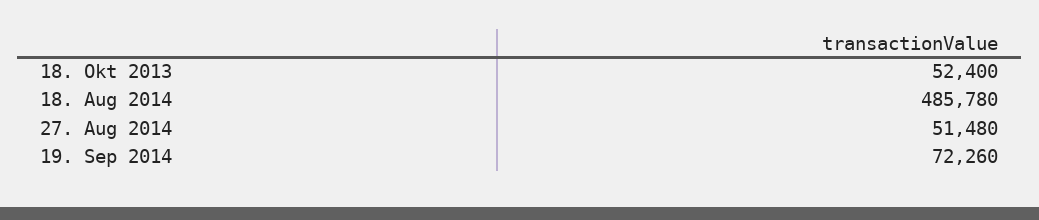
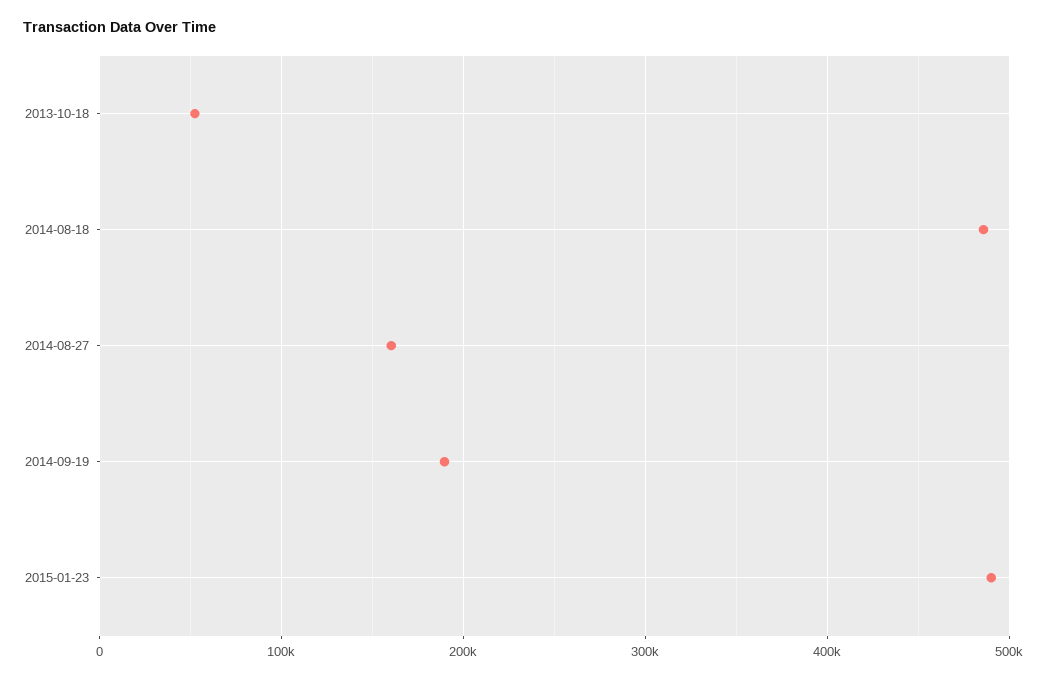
27. Aug 2014: 51480 -> 160000
19. Sep 2014: 72260 -> 190000
2015-01-23: none -> 490000

